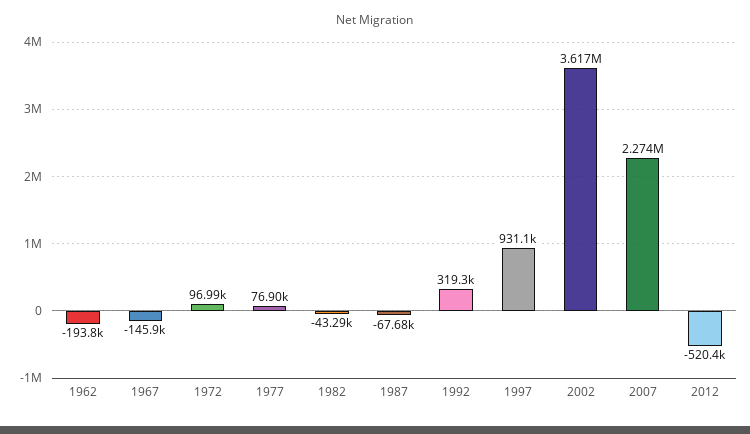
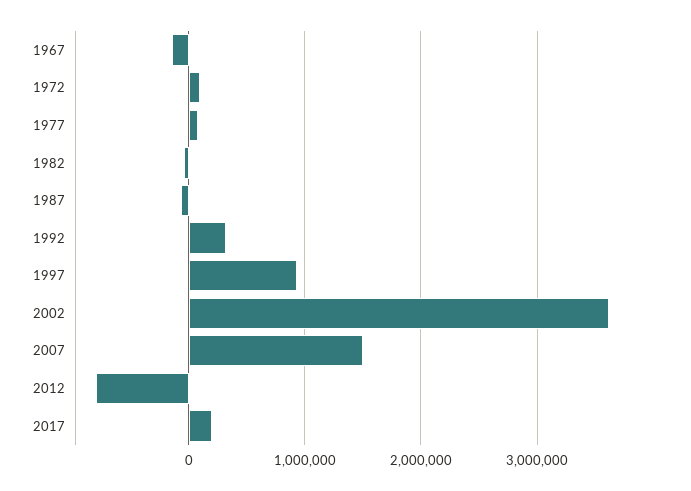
1962: -193800 -> none
2007: 2274000 -> 1500000
2012: -520400 -> -800000
2017: none -> 200000

